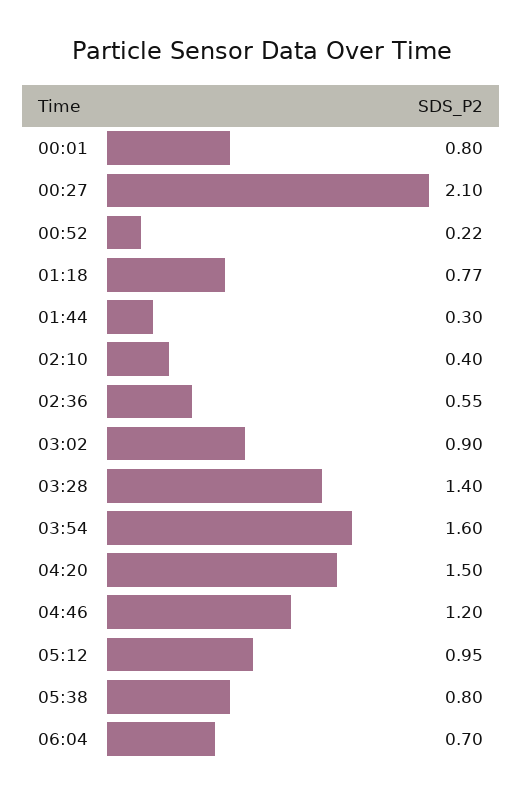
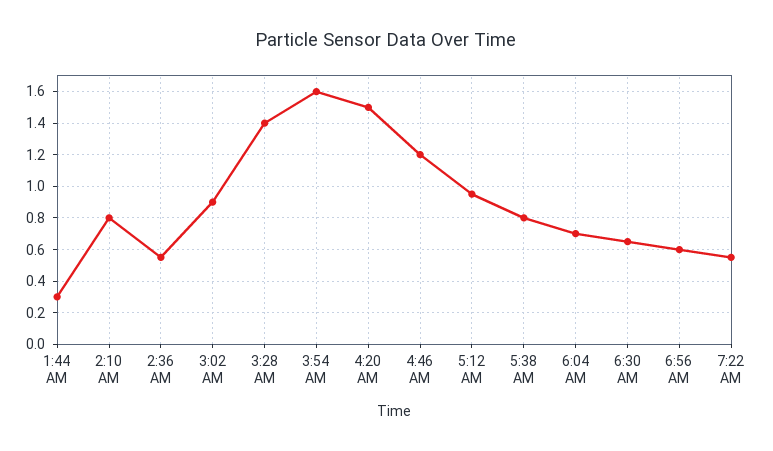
00:01: 0.8 -> none
00:27: 2.1 -> none
00:52: 0.22 -> none
01:18: 0.77 -> none
02:10: 0.4 -> 0.8
6:30 AM: none -> 0.65
6:56 AM: none -> 0.6
7:22 AM: none -> 0.55

